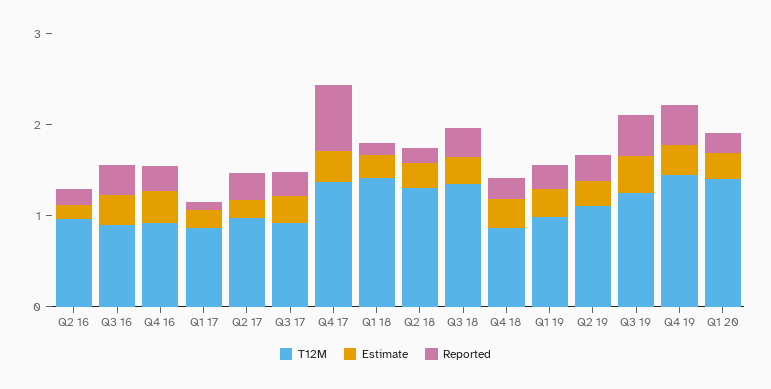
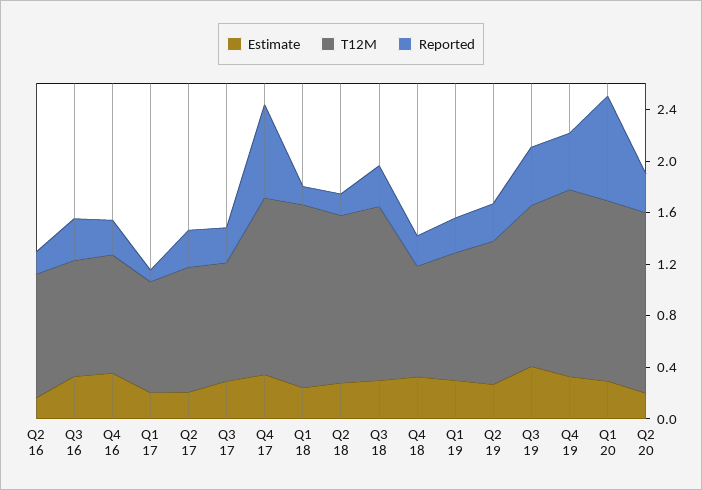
Reported, Q1 20: 0.2 -> 0.8
Estimate, Q2 20: none -> 0.2
T12M, Q2 20: none -> 1.4
Reported, Q2 20: none -> 0.3

